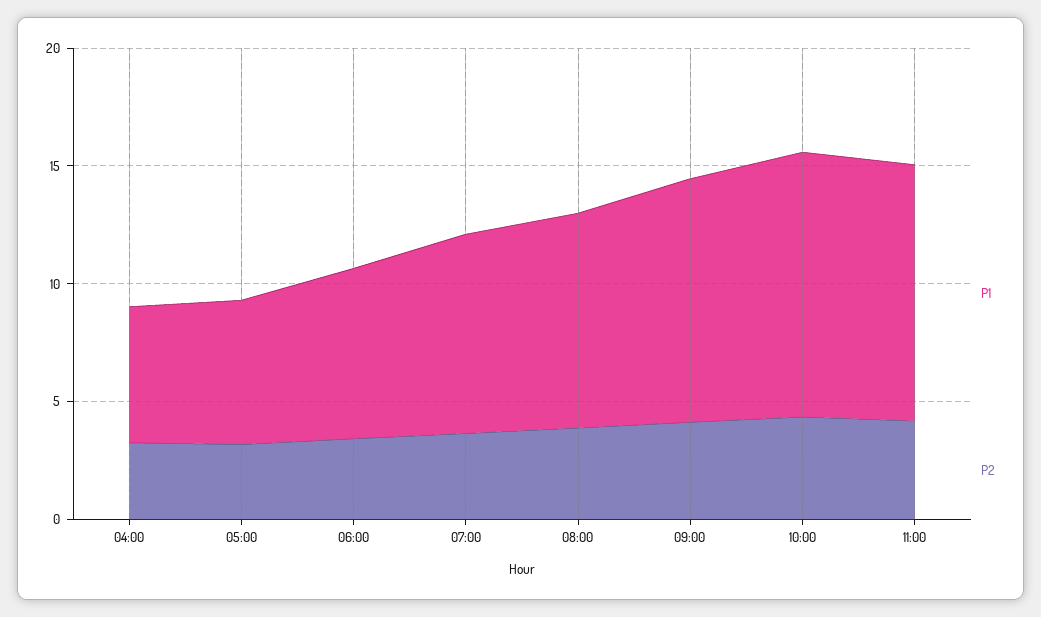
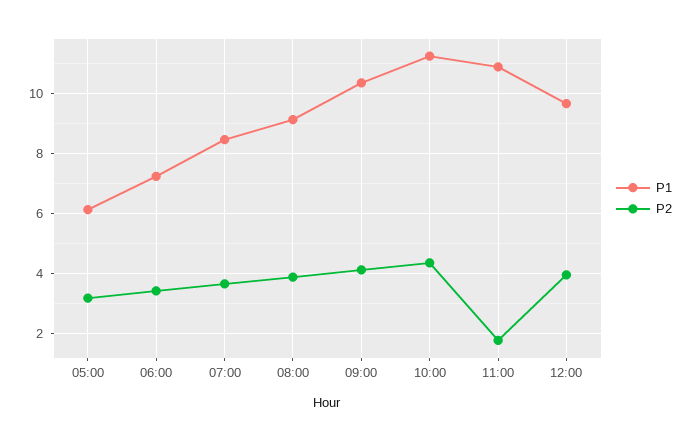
P1, 04:00: 6 -> none
P2, 04:00: 3 -> none
P2, 11:00: 4 -> 1.8
P1, 12:00: none -> 9.6
P2, 12:00: none -> 4

